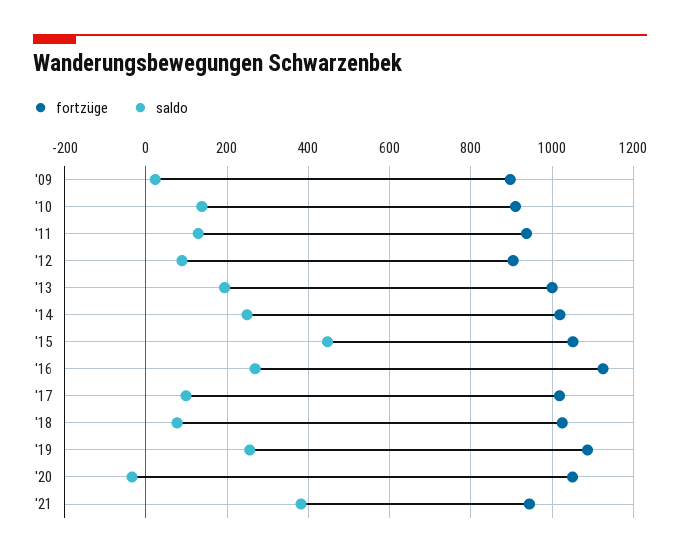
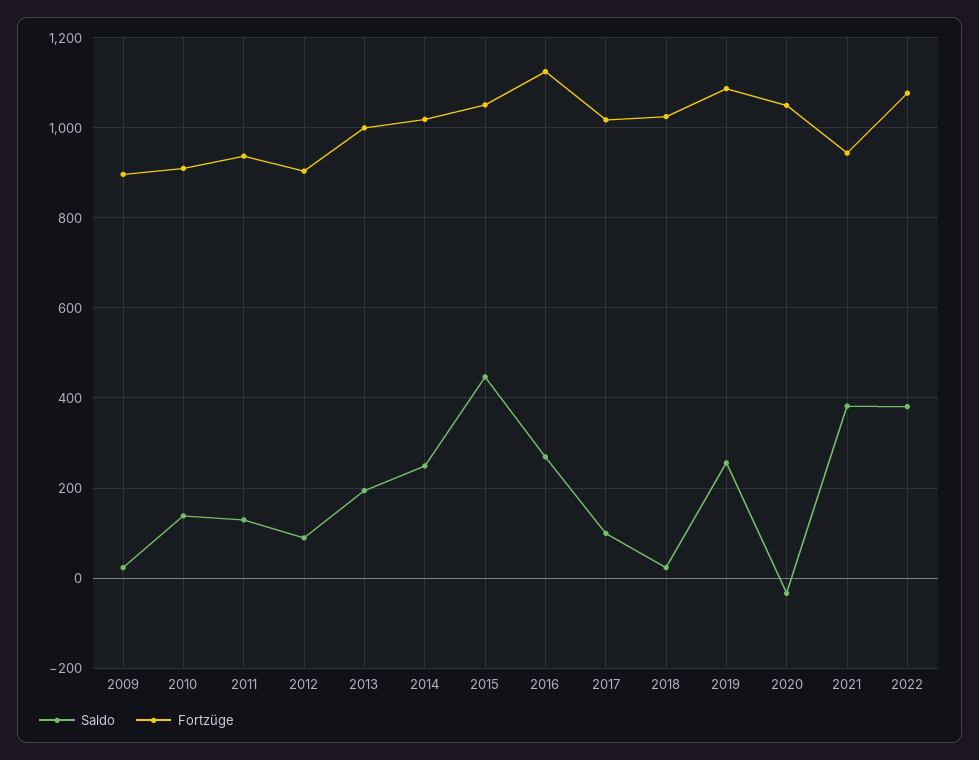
saldo, '18: 80 -> 20
saldo, 2022: none -> 380
fortzüge, 2022: none -> 1080

